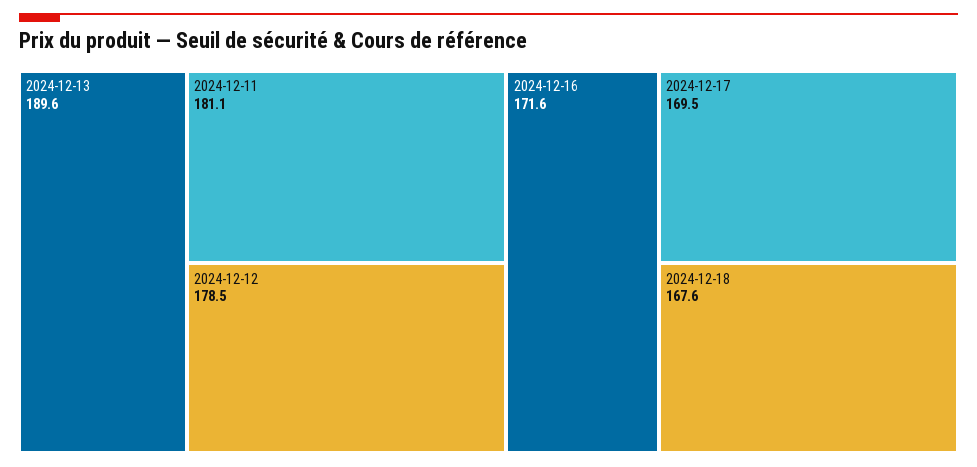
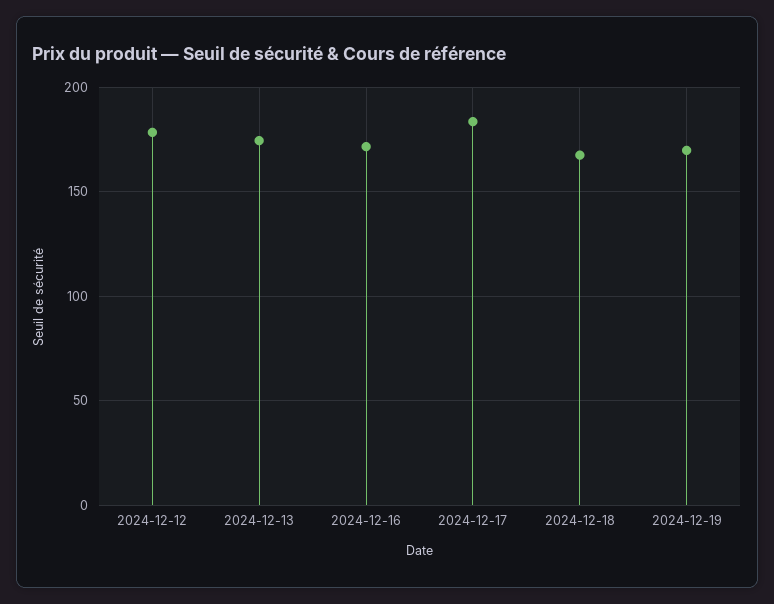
2024-12-13: 189.6 -> 175
2024-12-11: 181.1 -> none
2024-12-17: 169.5 -> 185
2024-12-19: none -> 170

